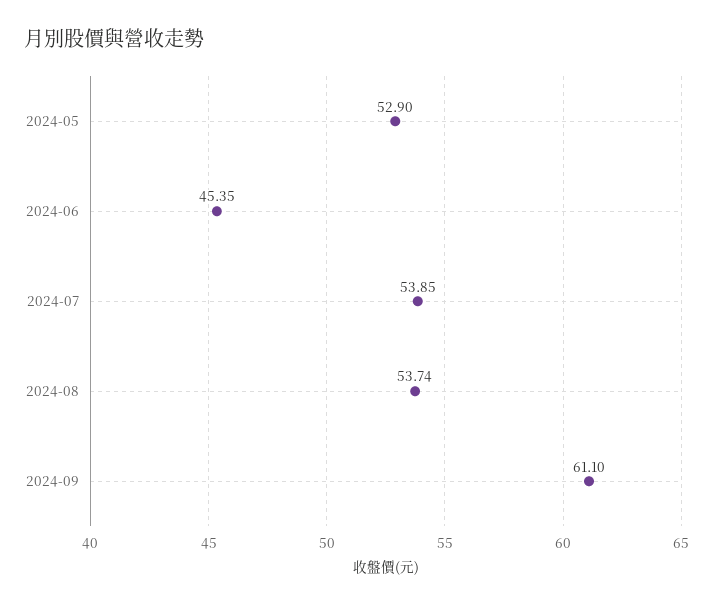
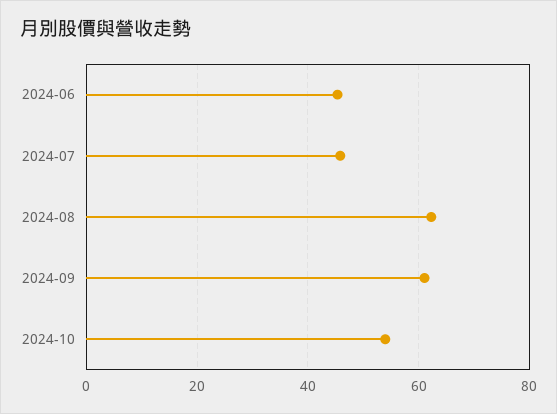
2024-05: 52.9 -> none
2024-07: 53.85 -> 46
2024-08: 53.74 -> 62
2024-10: none -> 54

